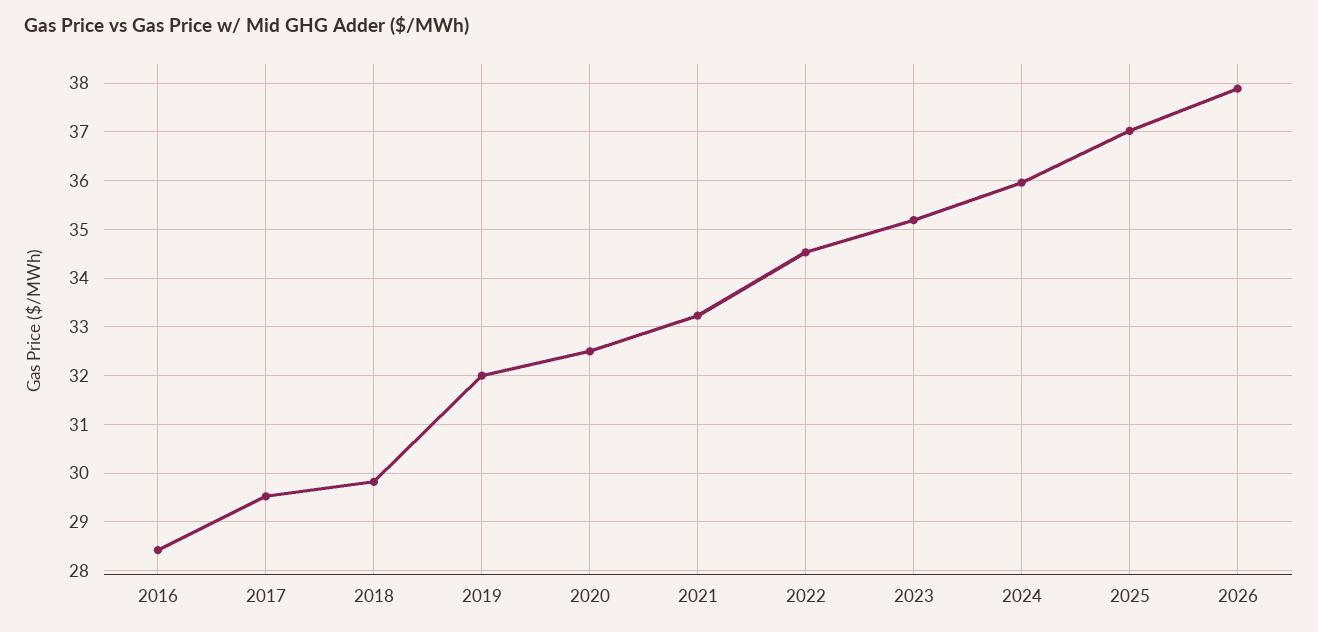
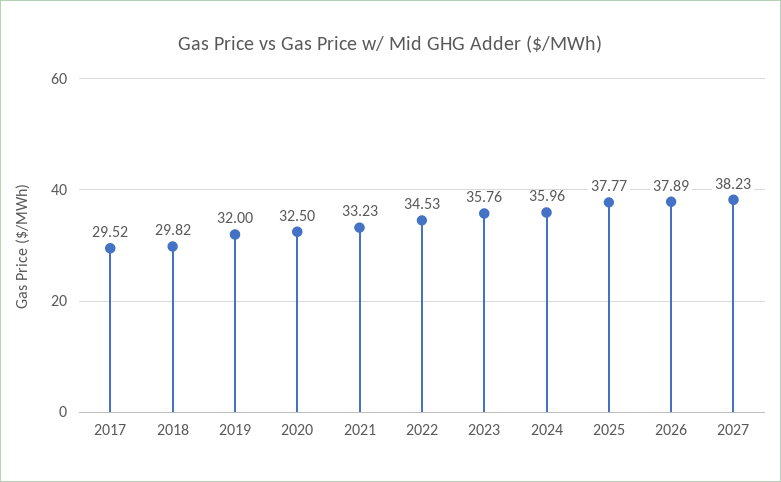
2016: 28.4 -> none
2023: 35.2 -> 35.76
2025: 37 -> 37.77
2027: none -> 38.23

